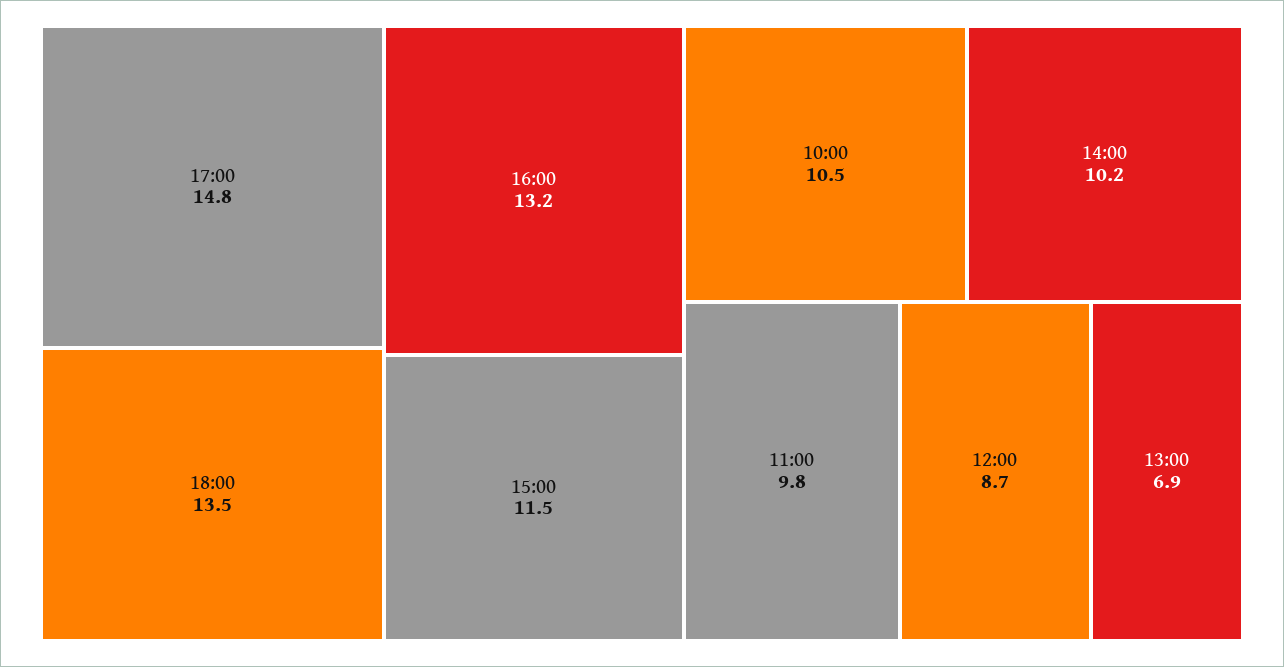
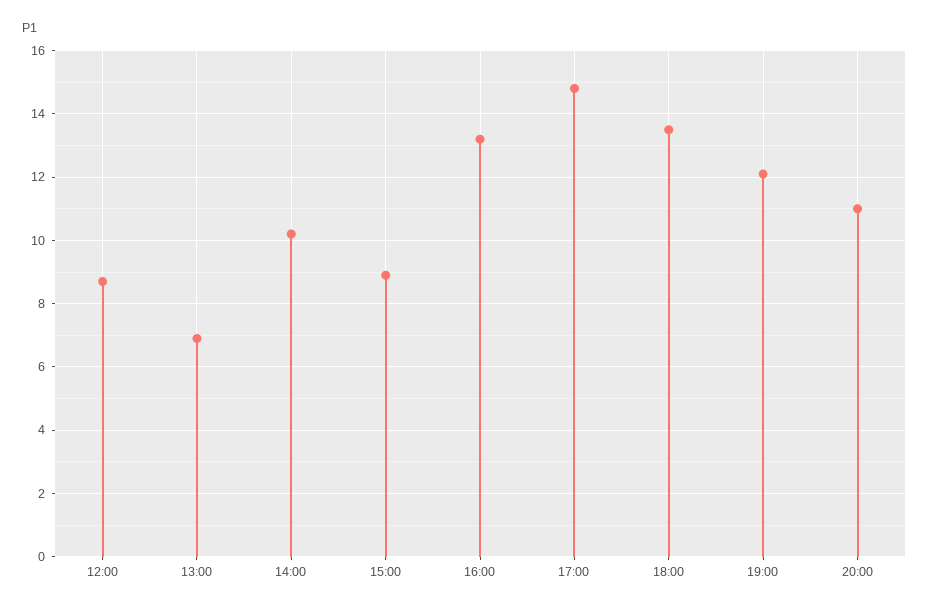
15:00: 11.5 -> 9
10:00: 10.5 -> none
11:00: 9.8 -> none
19:00: none -> 12
20:00: none -> 11

